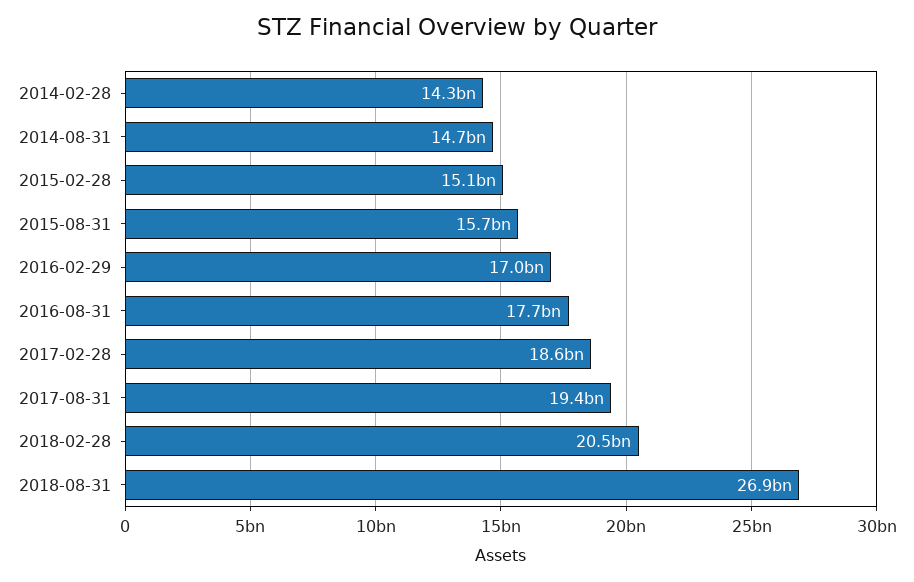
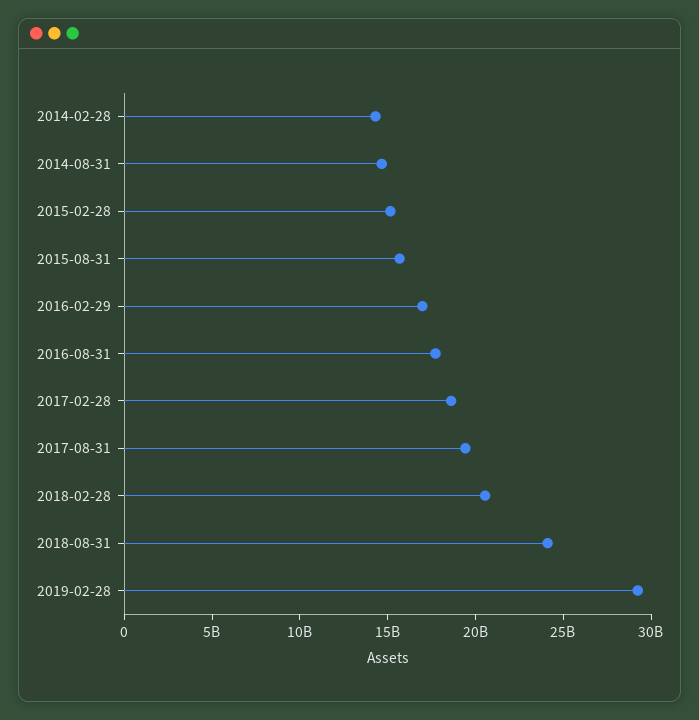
2018-08-31: 26900000000 -> 24000000000
2019-02-28: none -> 29000000000

